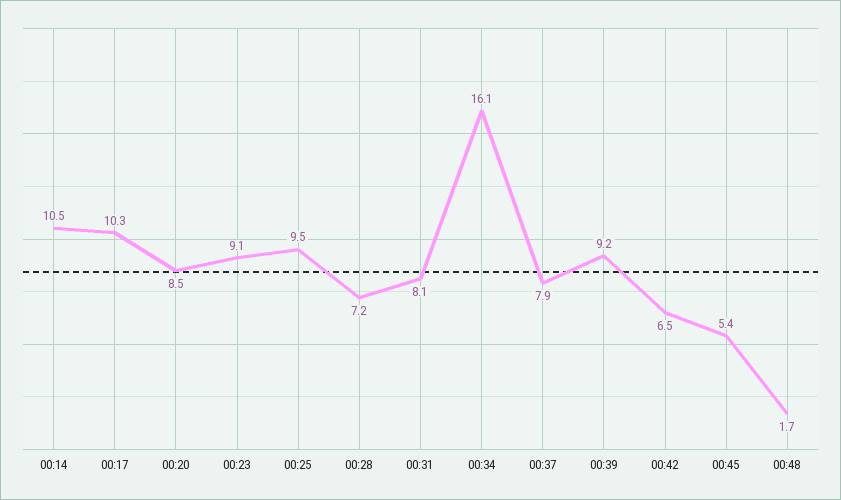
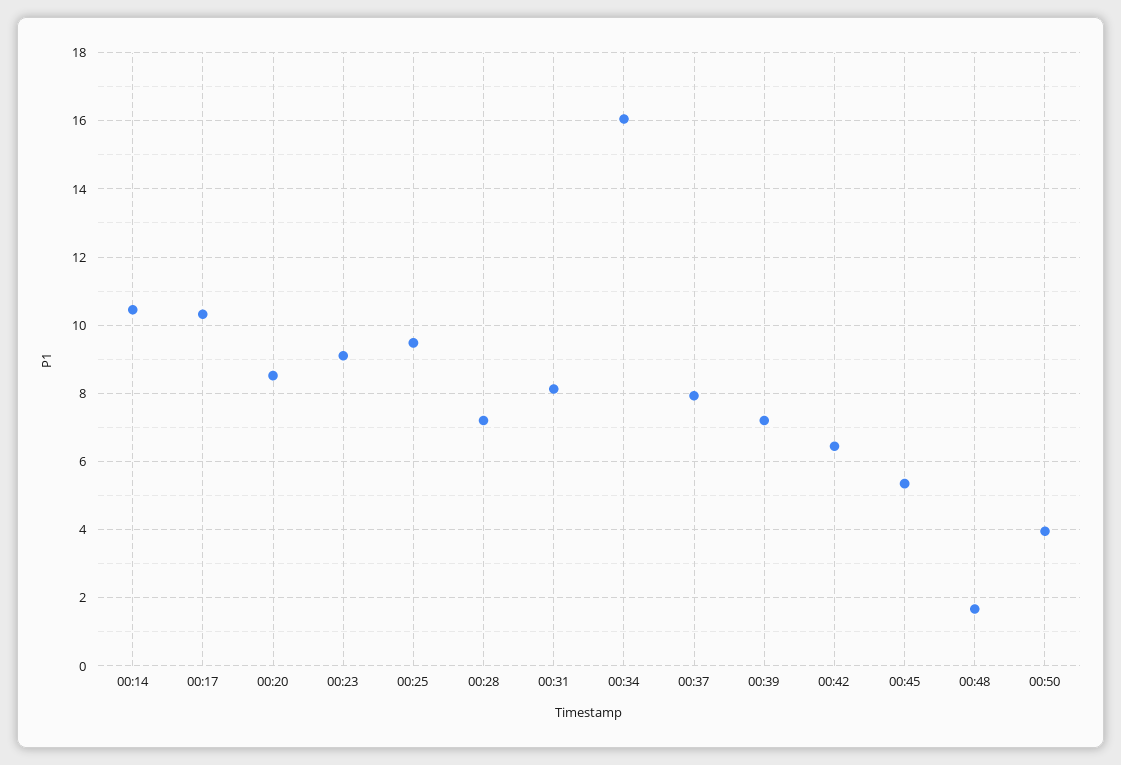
00:39: 9.2 -> 7.2
00:50: none -> 4

